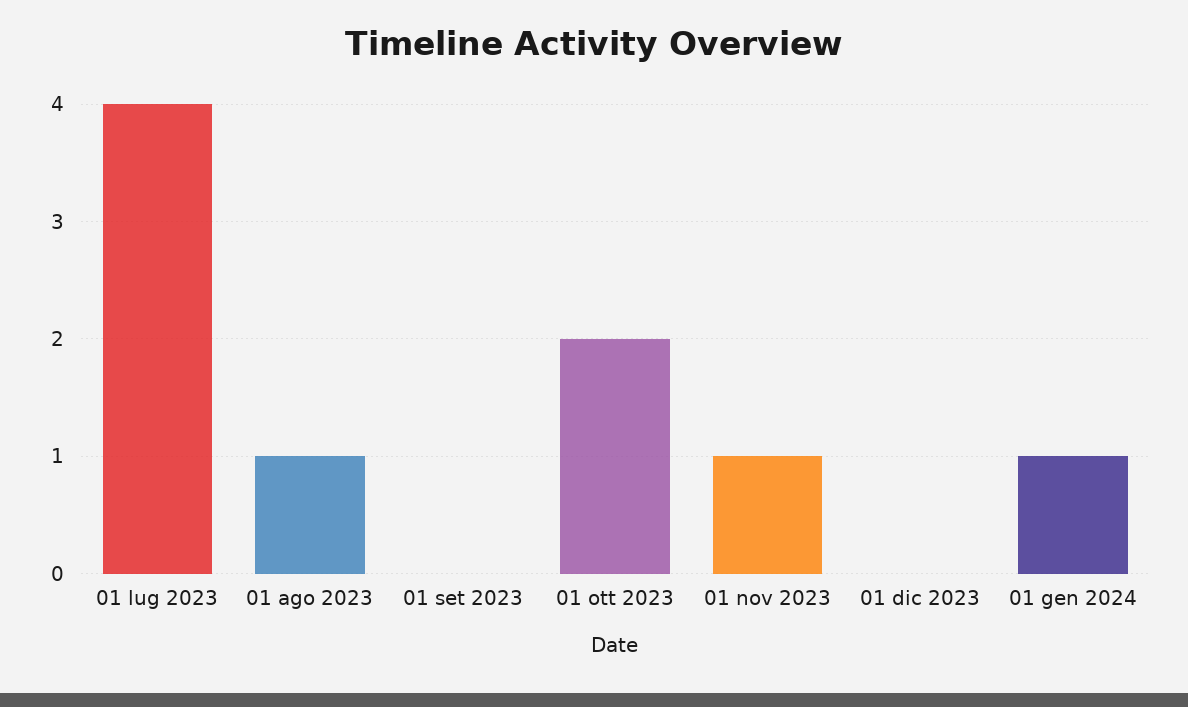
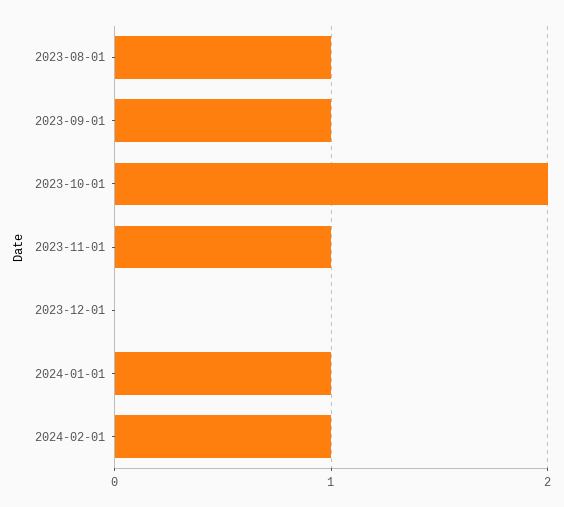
01 lug 2023: 4 -> none
01 set 2023: 0 -> 1
2024-02-01: none -> 1

